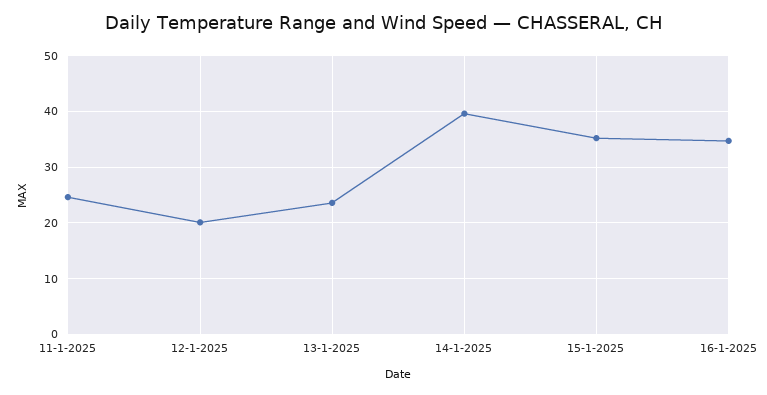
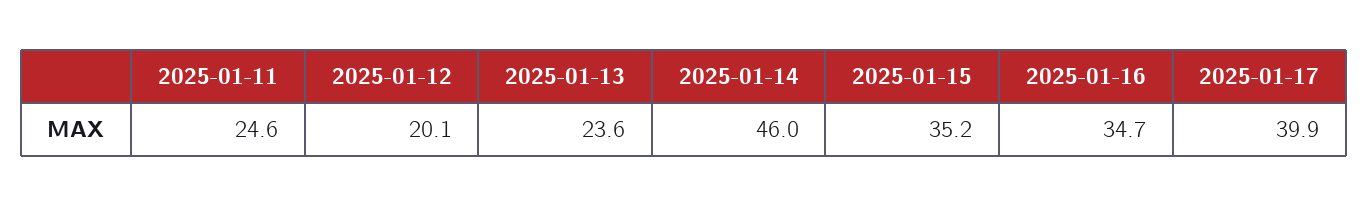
14-1-2025: 40 -> 46
2025-01-17: none -> 39.9

